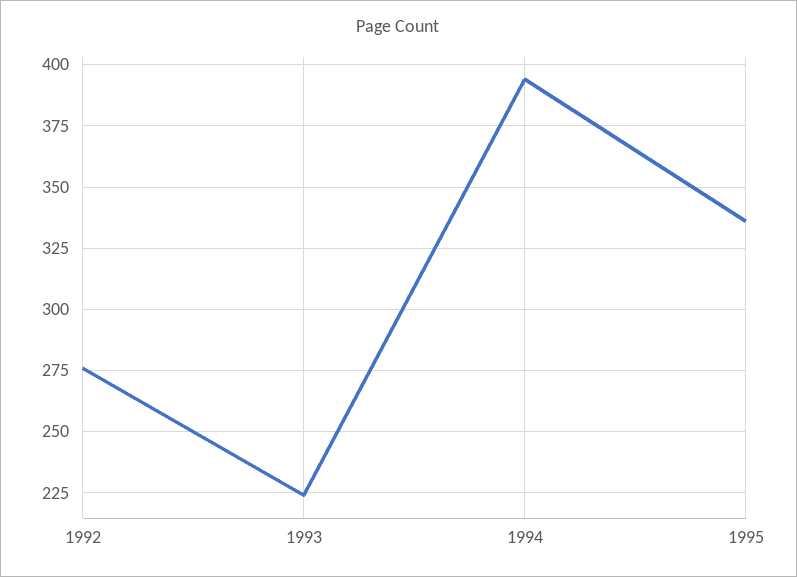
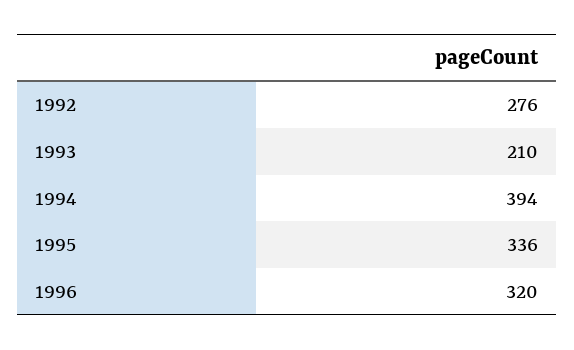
1993: 225 -> 210
1996: none -> 320

